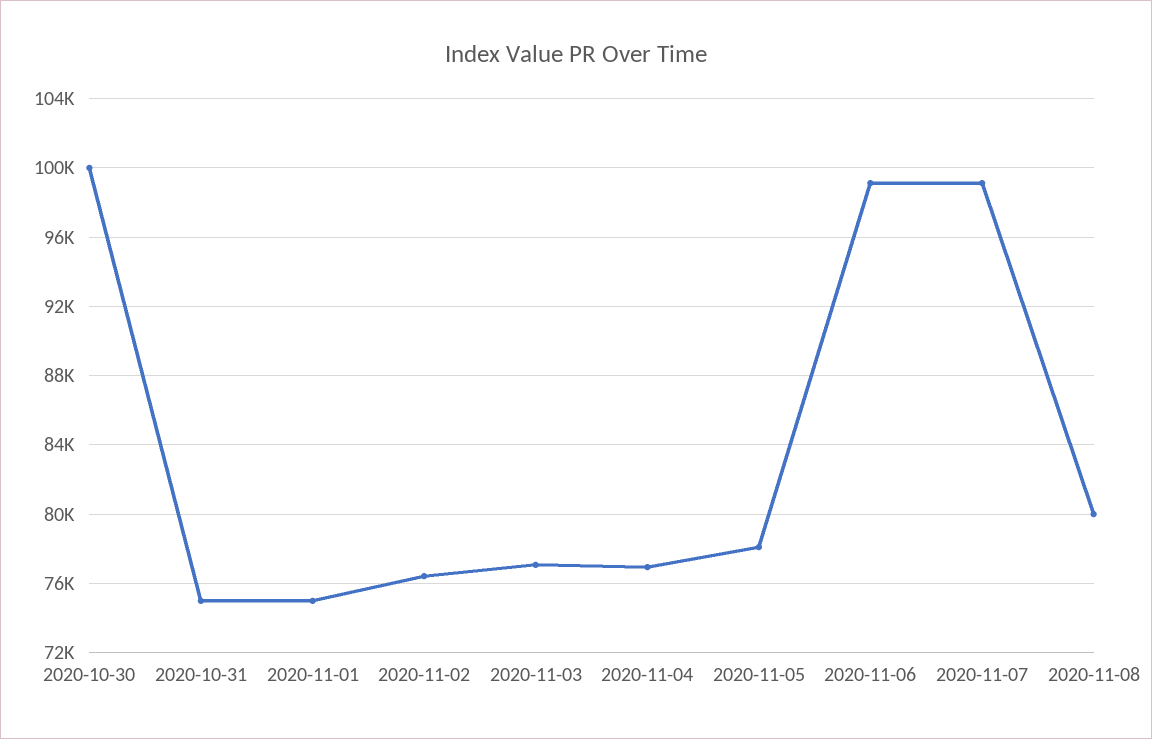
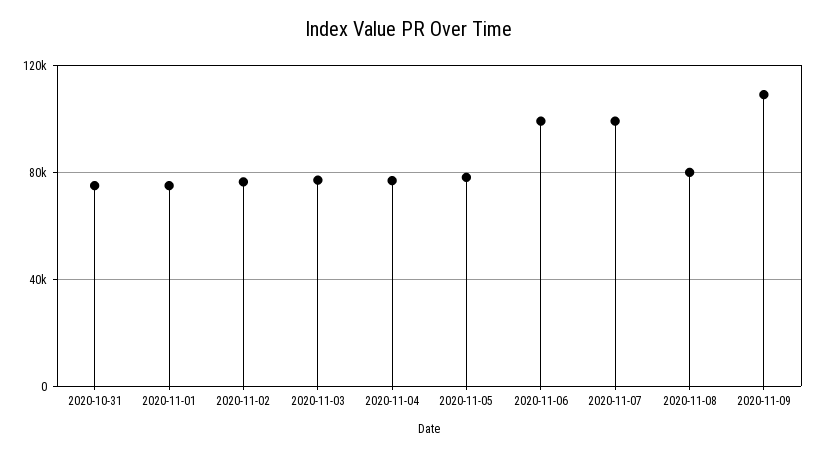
2020-10-30: 100000 -> none
2020-11-09: none -> 110000

